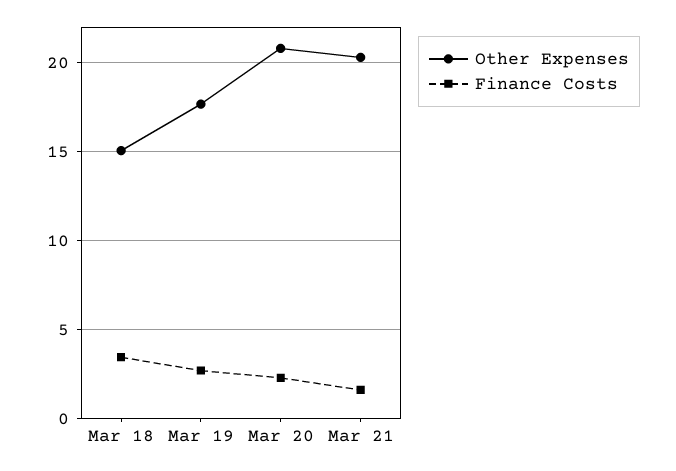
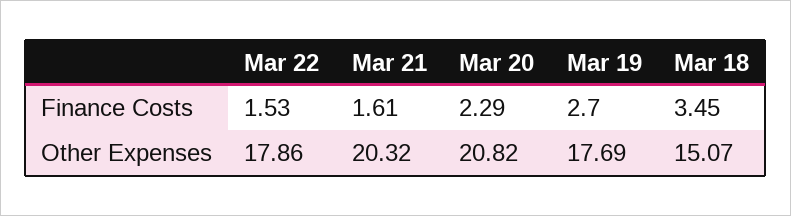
Finance Costs, Mar 22: none -> 1.53
Other Expenses, Mar 22: none -> 17.86

